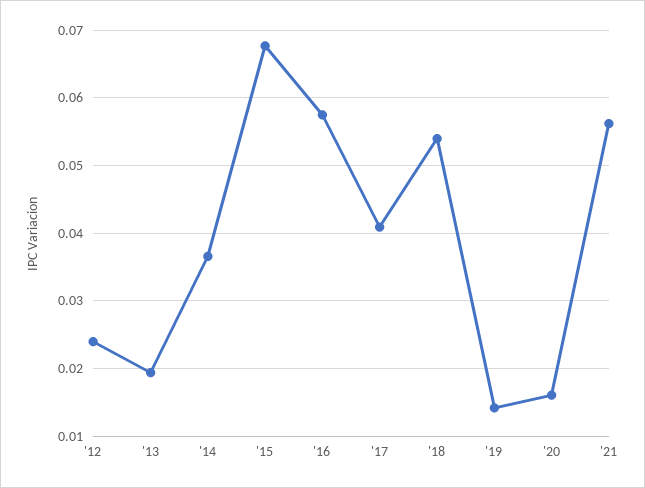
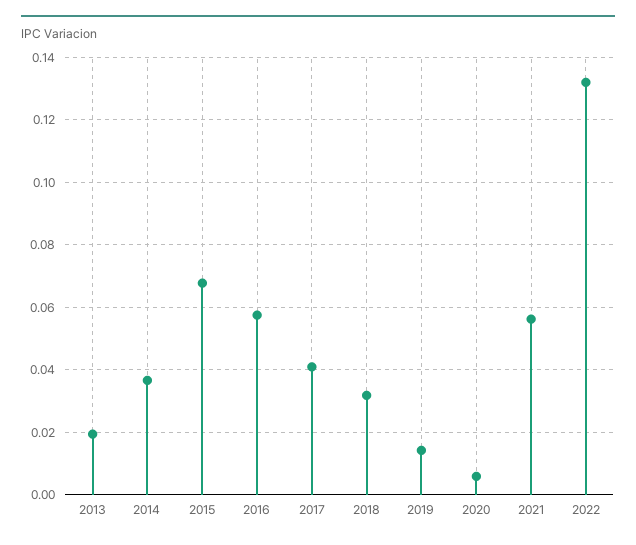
'12: 0.024 -> none
'18: 0.054 -> 0.032
'20: 0.016 -> 0.006
2022: none -> 0.132

